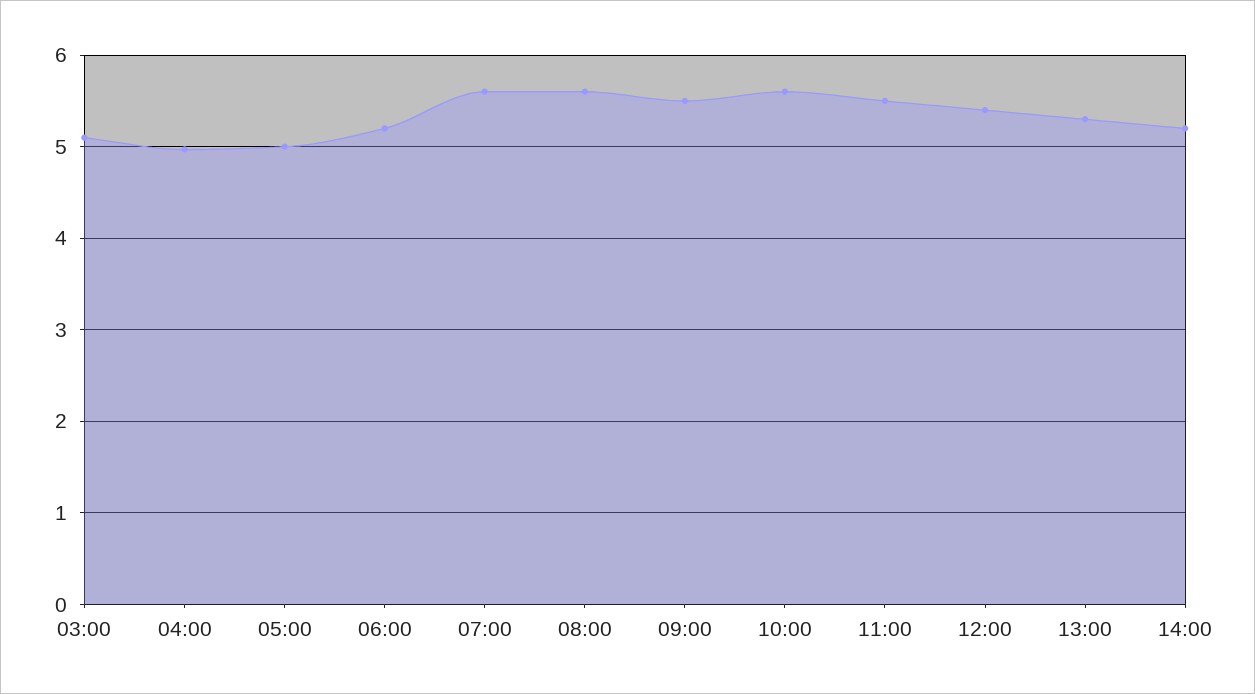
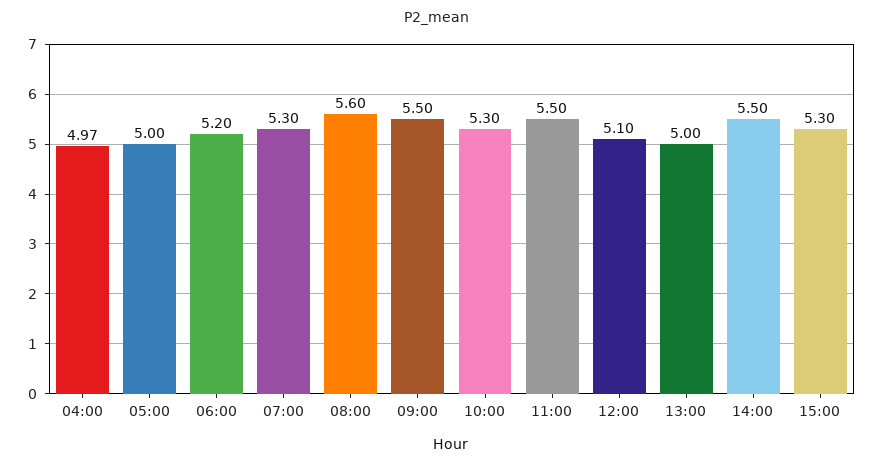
03:00: 5.1 -> none
07:00: 5.6 -> 5.3
10:00: 5.6 -> 5.3
12:00: 5.4 -> 5.1
13:00: 5.3 -> 5
14:00: 5.2 -> 5.5
15:00: none -> 5.3

